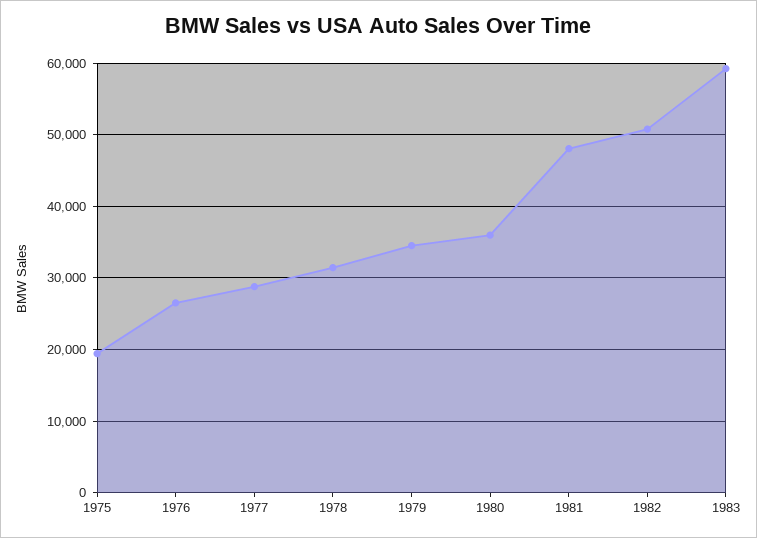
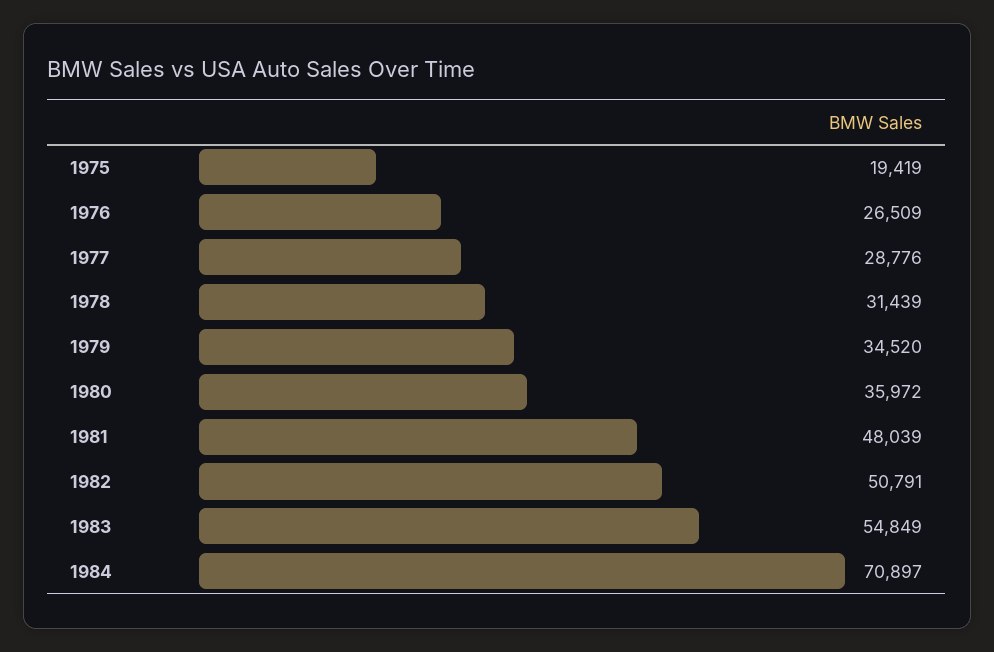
1983: 59000 -> 54849
1984: none -> 70897

